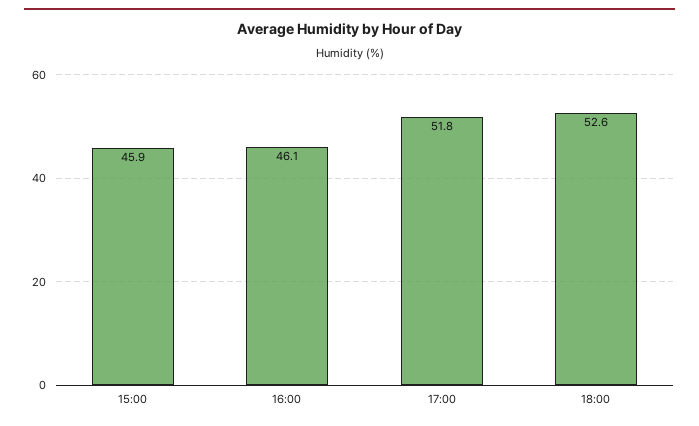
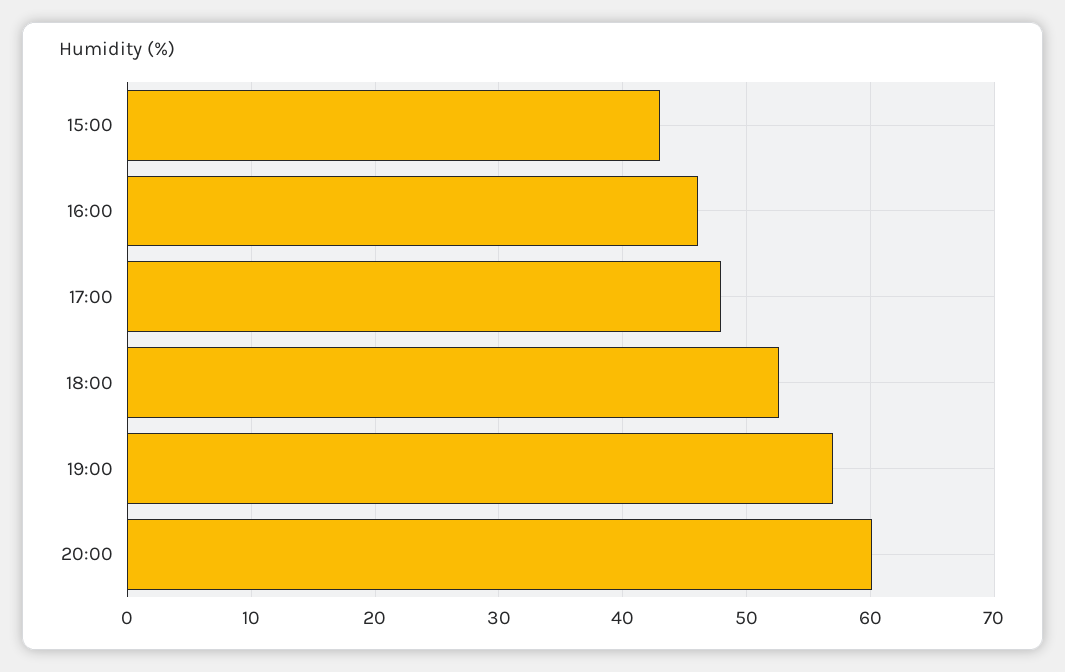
15:00: 45.9 -> 43
17:00: 51.8 -> 48
19:00: none -> 57
20:00: none -> 60

